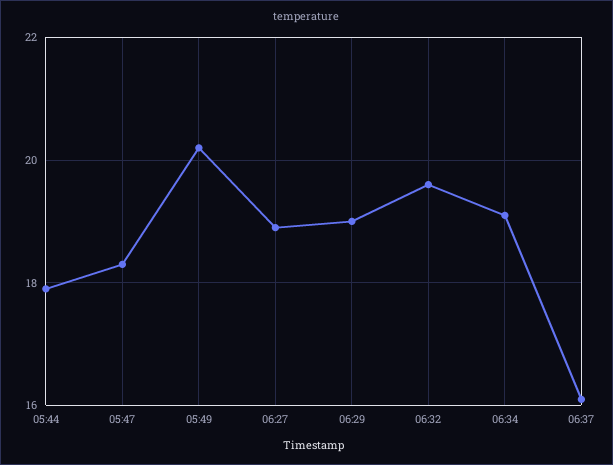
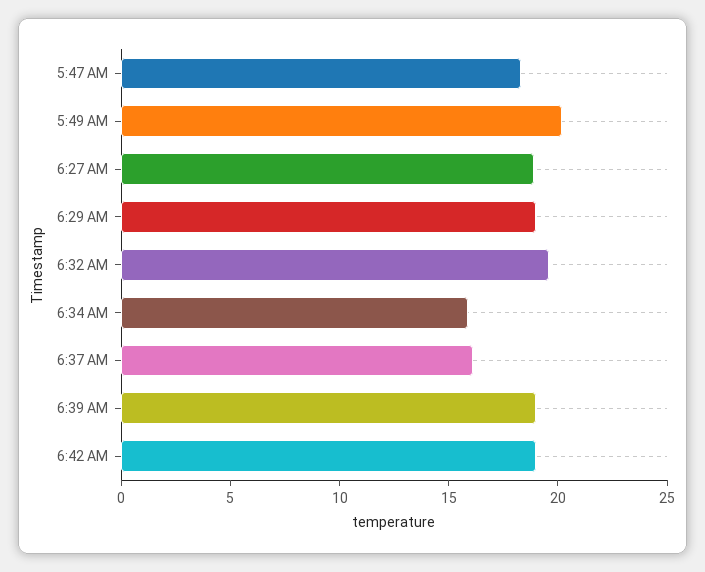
05:44: 18 -> none
06:34: 19 -> 16
6:39 AM: none -> 19
6:42 AM: none -> 19

